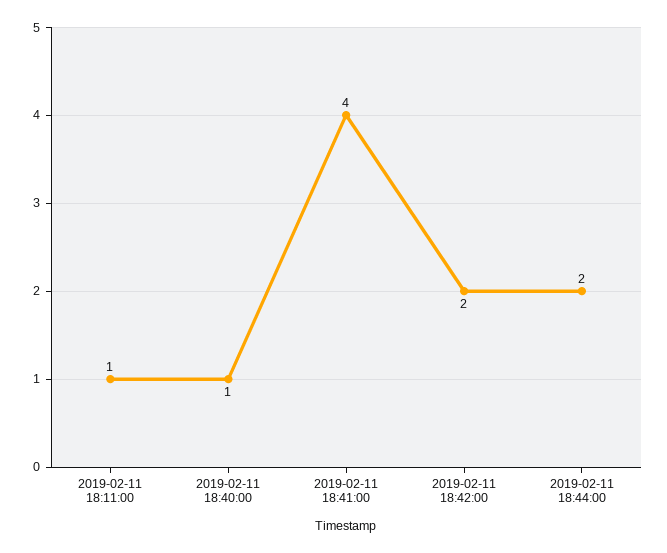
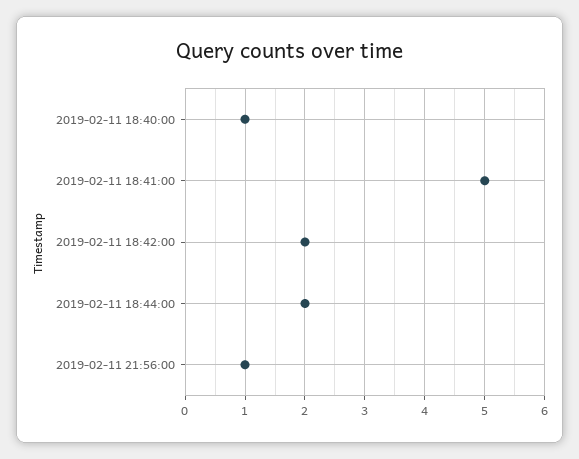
2019-02-11 18:11:00: 1 -> none
2019-02-11 18:41:00: 4 -> 5
2019-02-11 21:56:00: none -> 1

